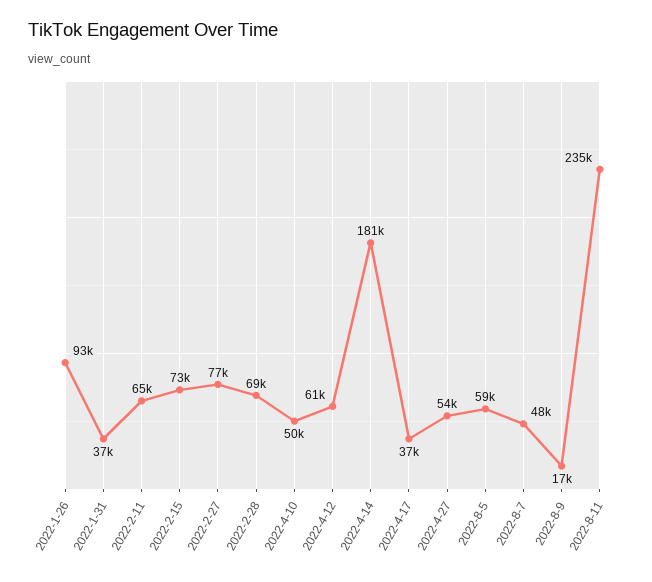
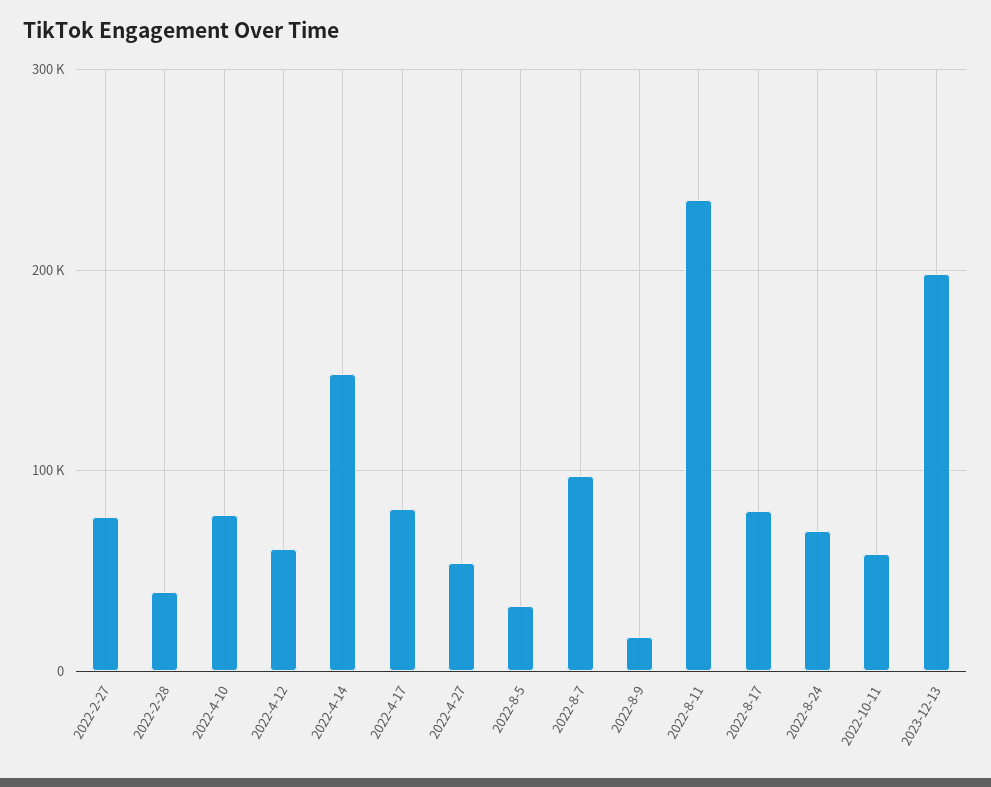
2022-1-26: 93000 -> none
2022-1-31: 37000 -> none
2022-2-11: 65000 -> none
2022-2-15: 73000 -> none
2022-2-28: 69000 -> 40000
2022-4-10: 50000 -> 80000
2022-4-14: 181000 -> 150000
2022-4-17: 37000 -> 80000
2022-8-5: 59000 -> 30000
2022-8-7: 48000 -> 100000
2022-8-17: none -> 80000
2022-8-24: none -> 70000
2022-10-11: none -> 60000
2023-12-13: none -> 200000

